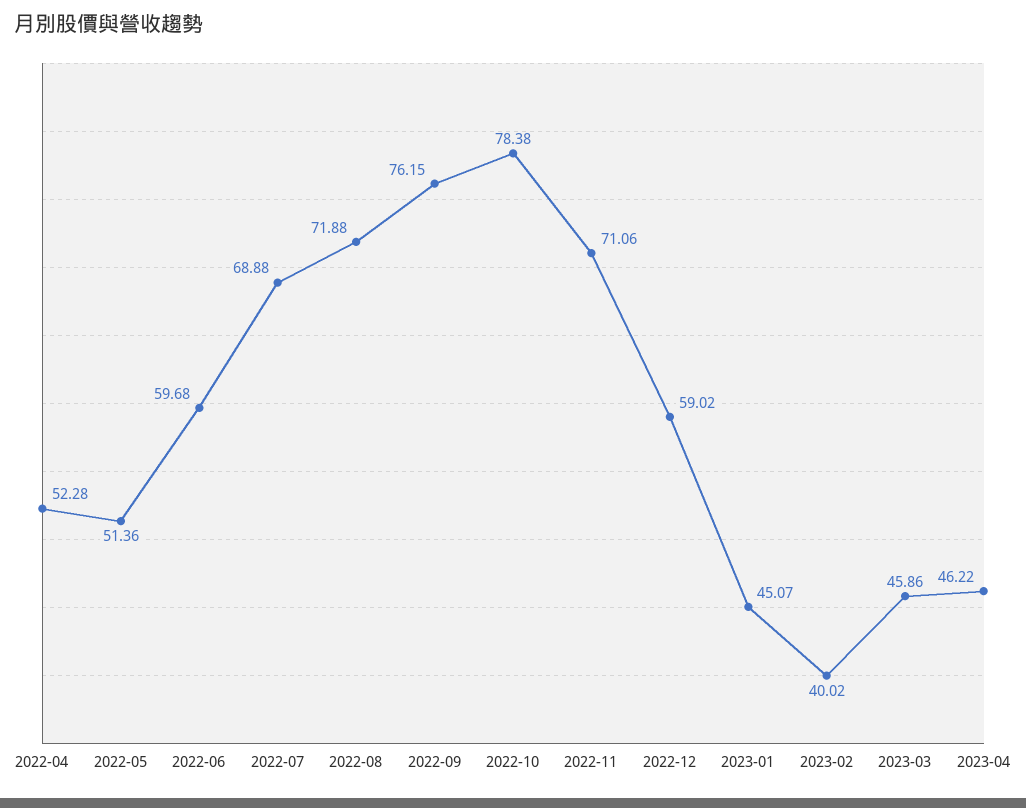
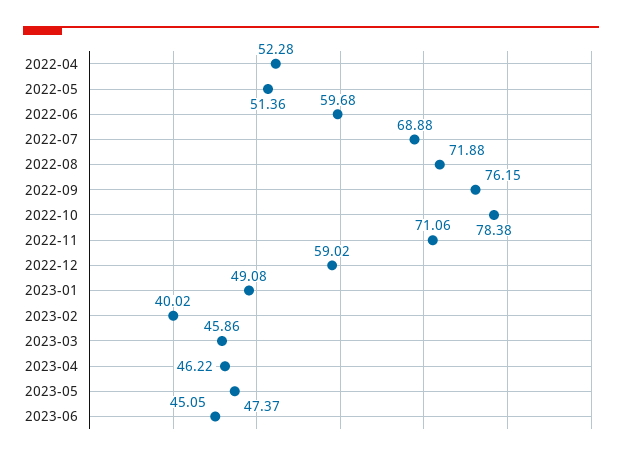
2023-01: 45.07 -> 49.08
2023-05: none -> 47.37
2023-06: none -> 45.05

